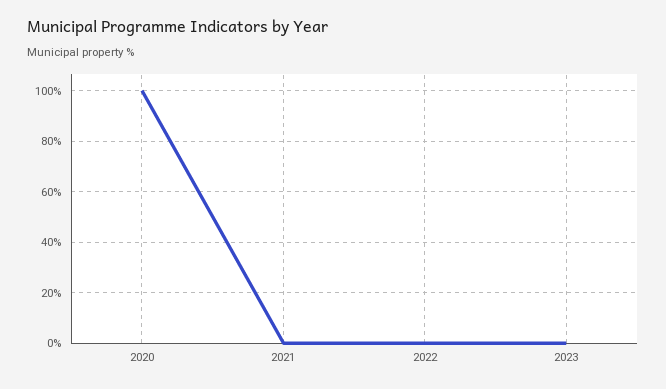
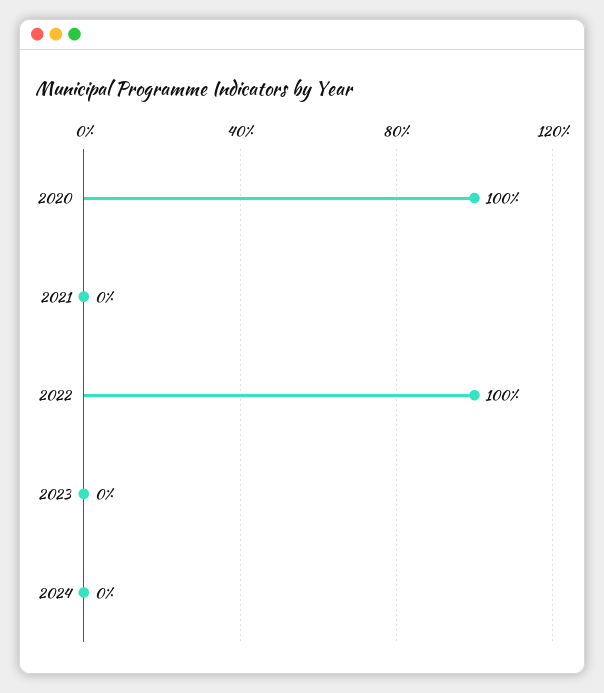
2022: 0 -> 100
2024: none -> 0

